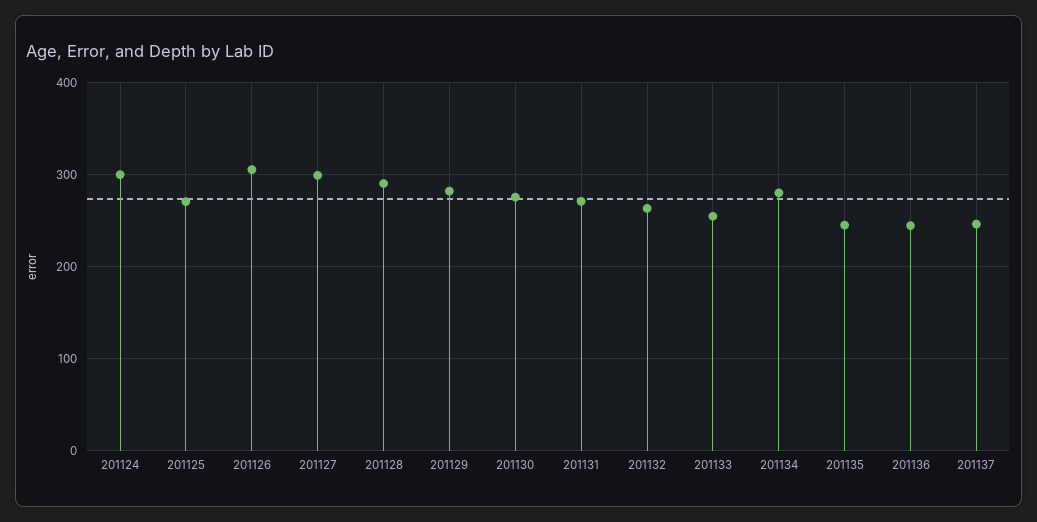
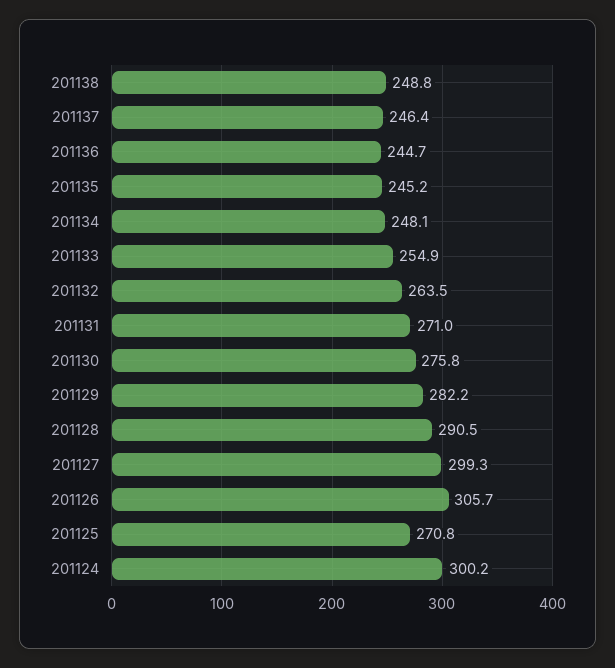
201134: 280 -> 248.1
201138: none -> 248.8

